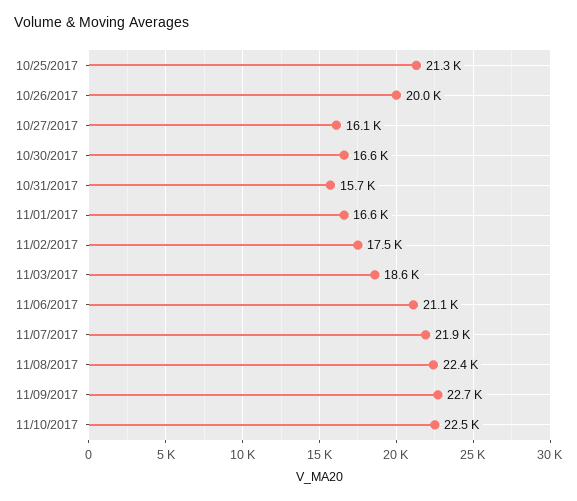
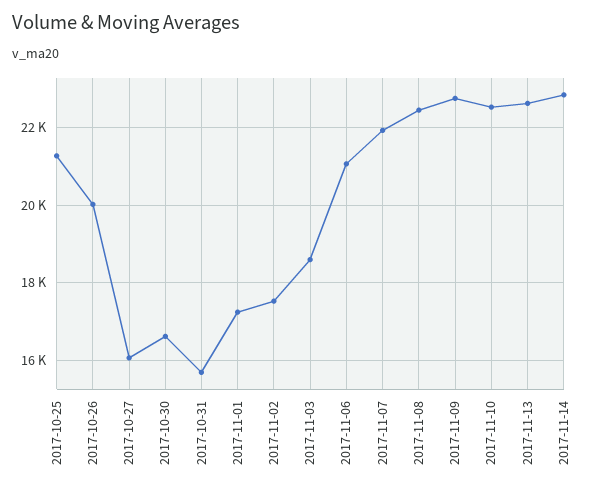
11/01/2017: 16600 -> 17200
2017-11-13: none -> 22600
2017-11-14: none -> 22800

